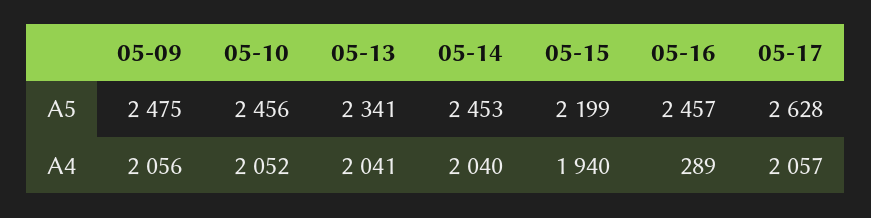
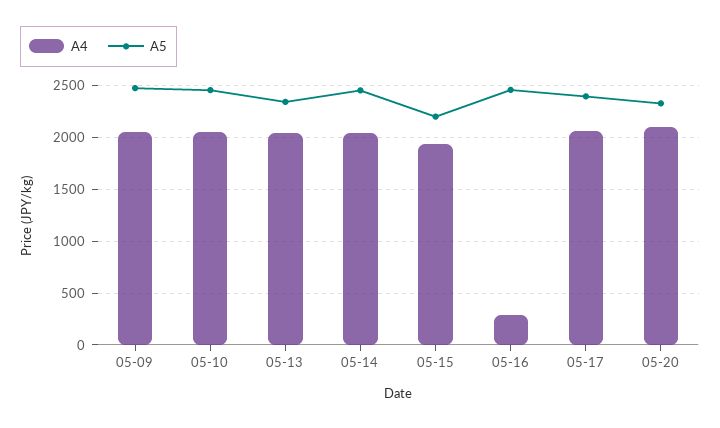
A5, 05-17: 2628 -> 2400
A4, 05-20: none -> 2100
A5, 05-20: none -> 2300

